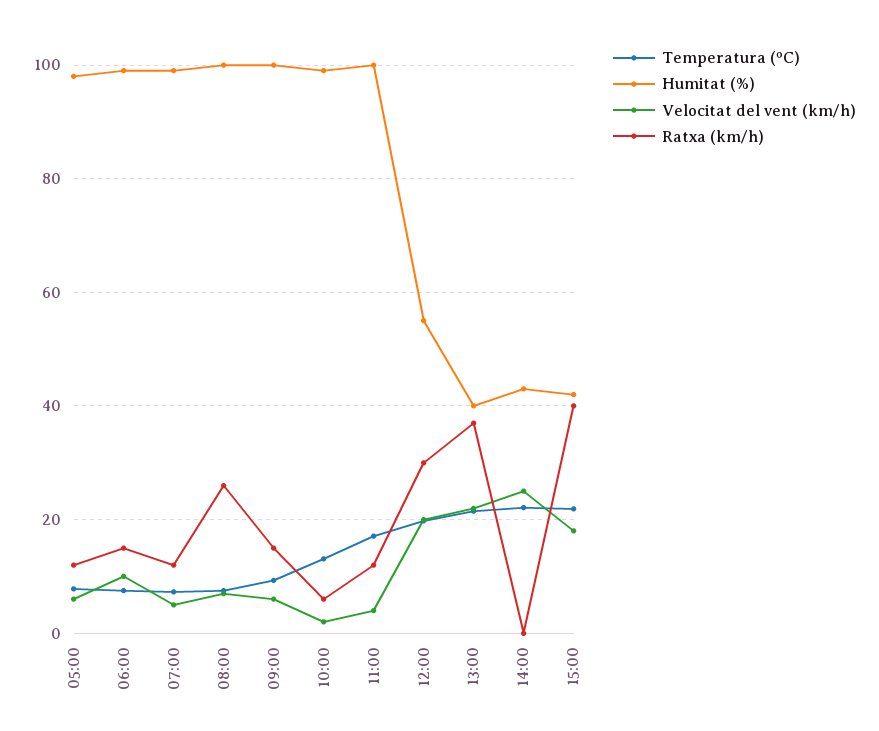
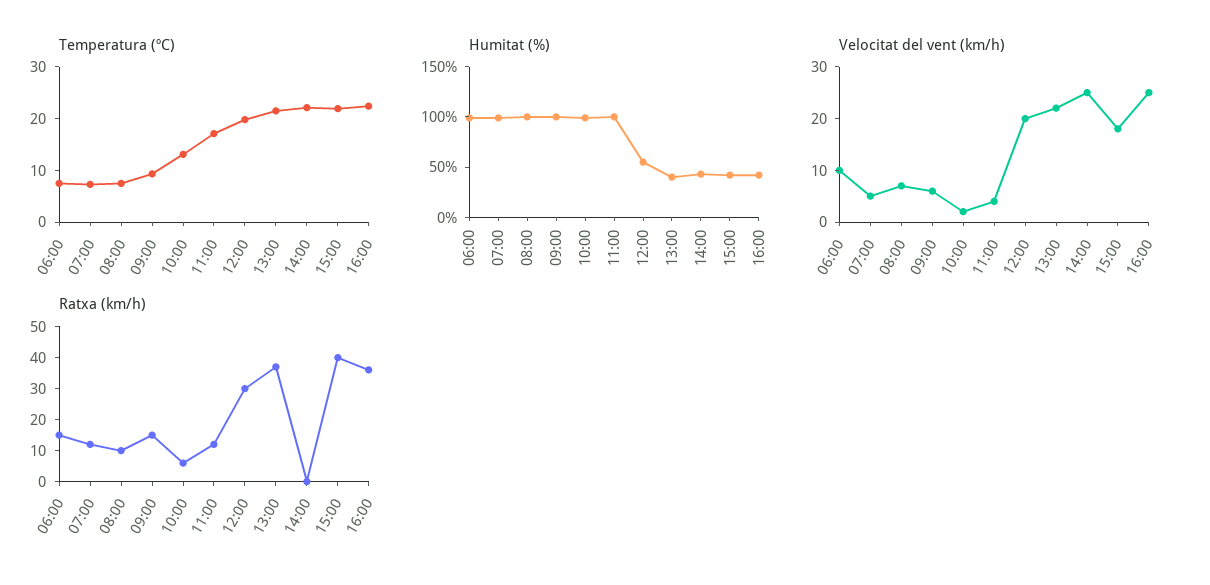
Temperatura (ºC), 05:00: 8 -> none
Humitat (%), 05:00: 98 -> none
Velocitat del vent (km/h), 05:00: 6 -> none
Ratxa (km/h), 05:00: 12 -> none
Ratxa (km/h), 08:00: 26 -> 10
Temperatura (ºC), 16:00: none -> 22
Humitat (%), 16:00: none -> 40
Velocitat del vent (km/h), 16:00: none -> 25
Ratxa (km/h), 16:00: none -> 35

